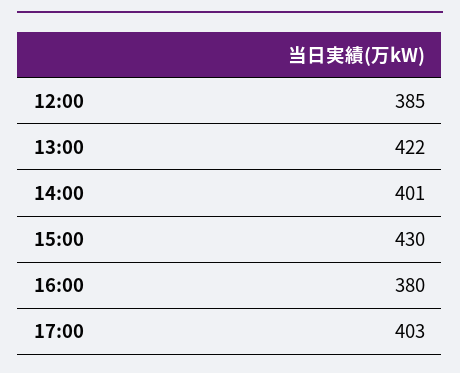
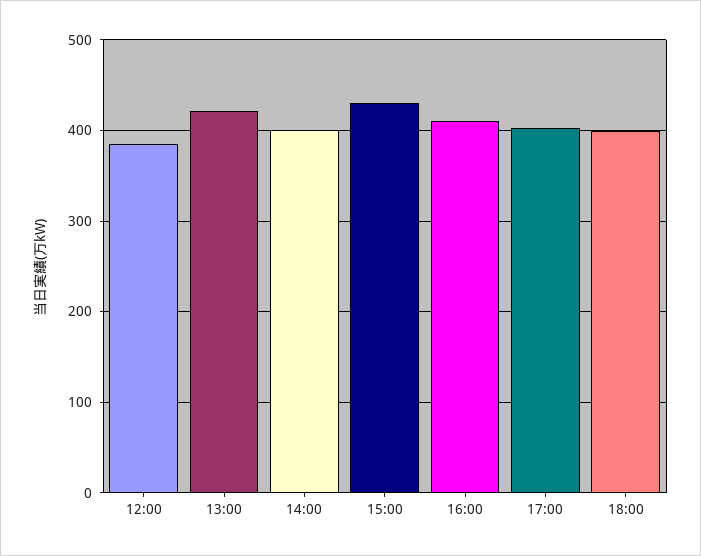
16:00: 380 -> 410
18:00: none -> 400

